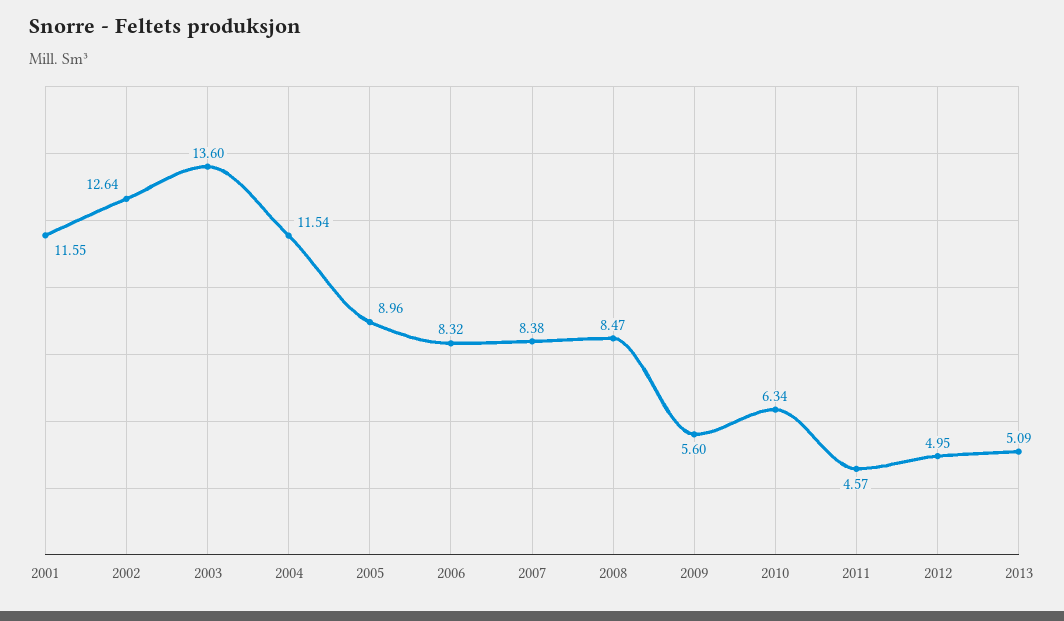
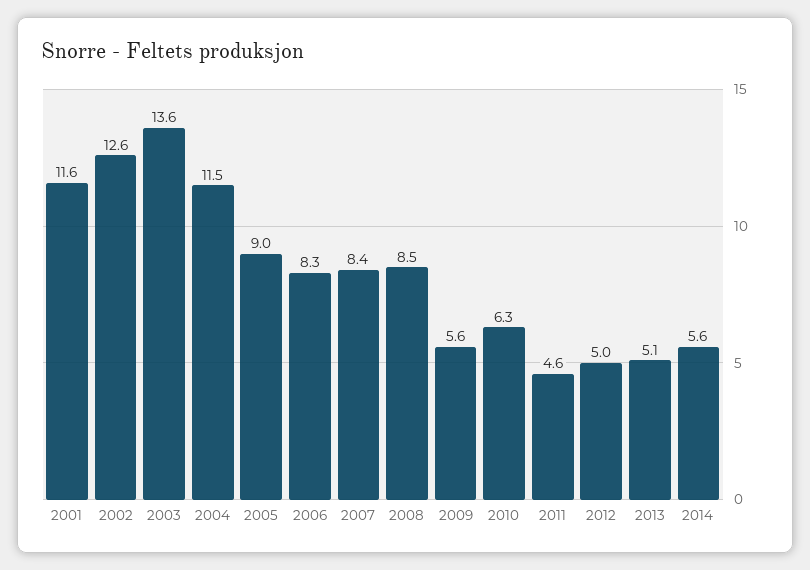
2014: none -> 5.6

